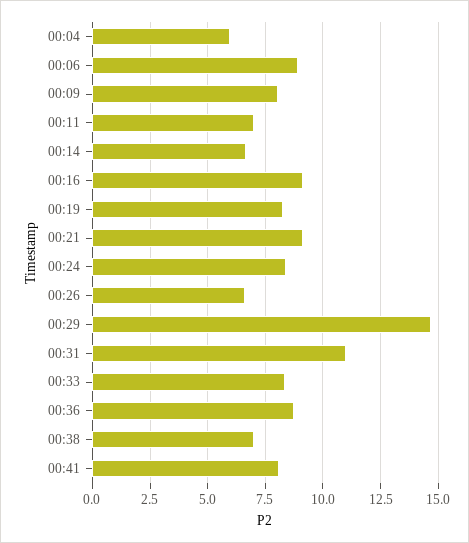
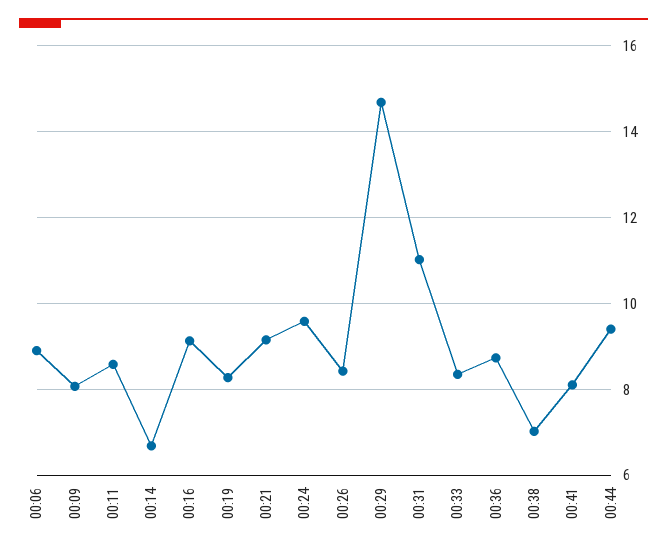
00:04: 6 -> none
00:11: 7 -> 8.6
00:24: 8.5 -> 9.6
00:26: 6.5 -> 8.4
00:44: none -> 9.4

